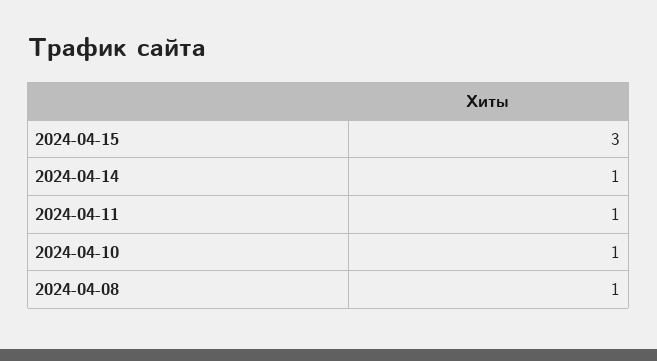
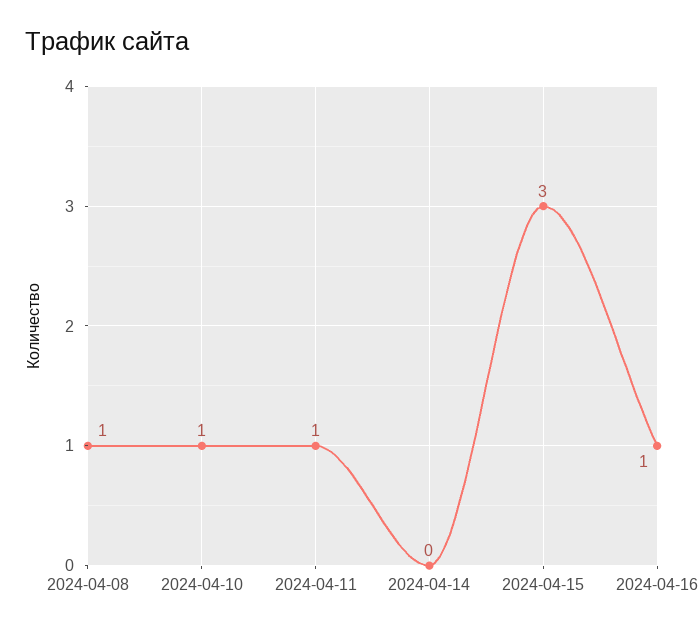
2024-04-14: 1 -> 0
2024-04-16: none -> 1

